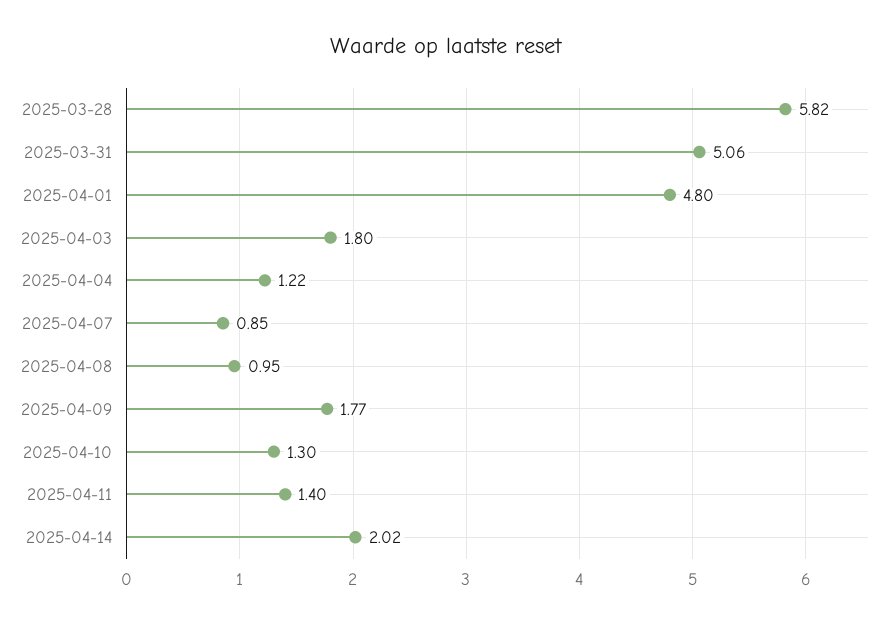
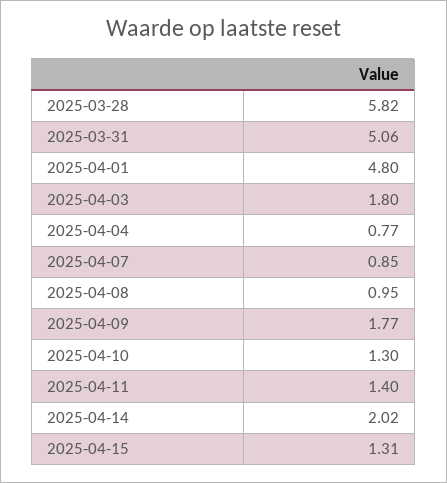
2025-04-04: 1.22 -> 0.77
2025-04-15: none -> 1.31

